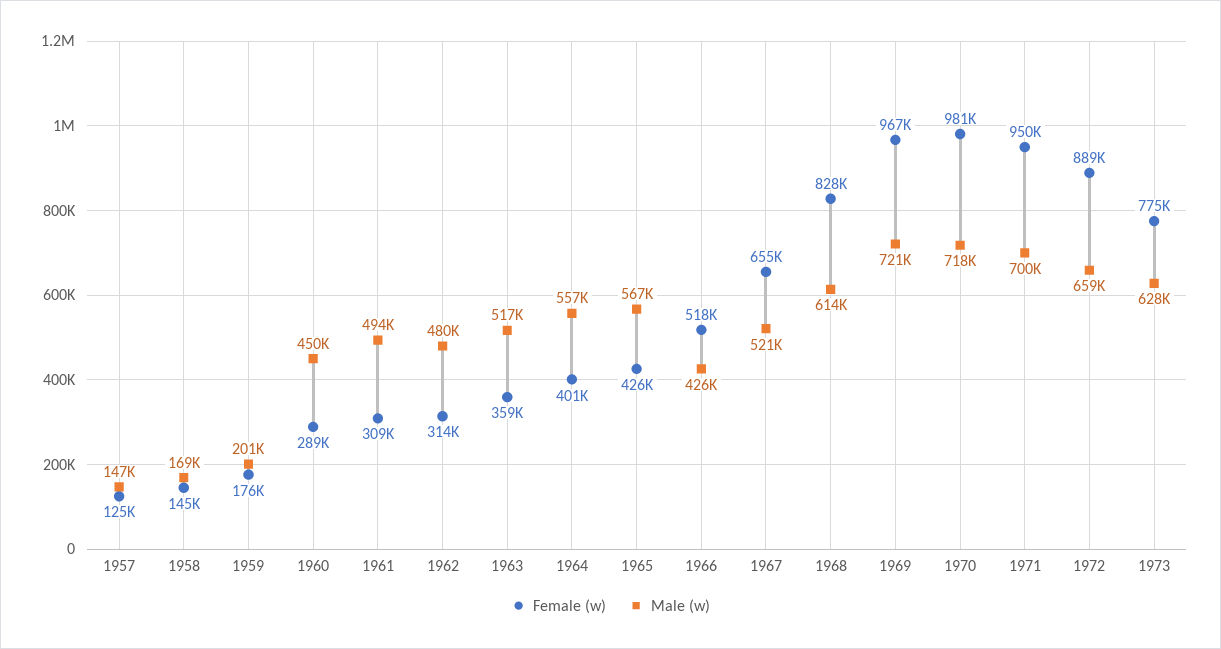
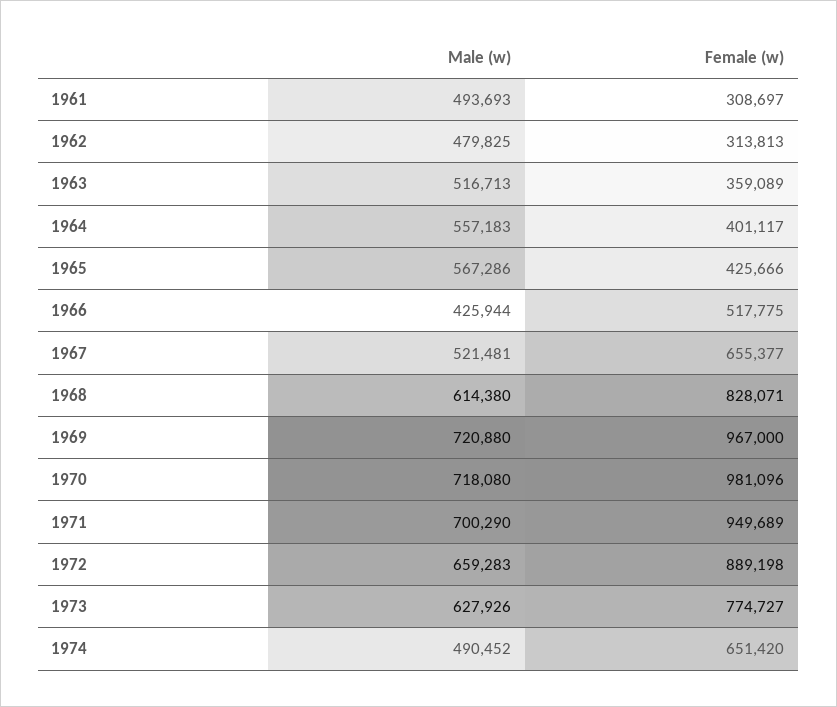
Female (w), 1957: 125000 -> none
Male (w), 1957: 147000 -> none
Female (w), 1958: 145000 -> none
Male (w), 1958: 169000 -> none
Female (w), 1959: 176000 -> none
Male (w), 1959: 201000 -> none
Female (w), 1960: 289000 -> none
Male (w), 1960: 450000 -> none
Male (w), 1974: none -> 490452
Female (w), 1974: none -> 651420

